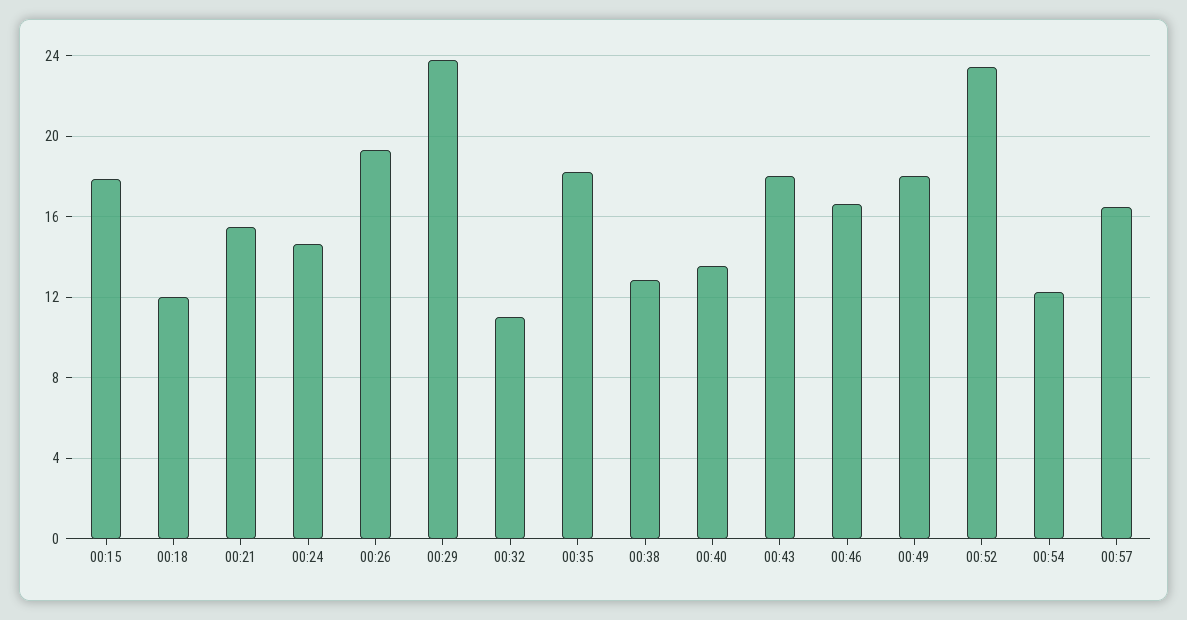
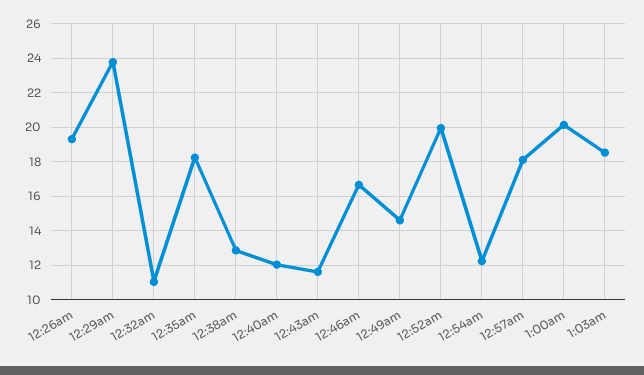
00:15: 18 -> none
00:18: 12 -> none
00:21: 15.5 -> none
00:24: 14.5 -> none
00:40: 13.5 -> 12
00:43: 18 -> 11.5
00:49: 18 -> 14.5
00:52: 23.5 -> 20
00:57: 16.5 -> 18
1:00am: none -> 20
1:03am: none -> 18.5

